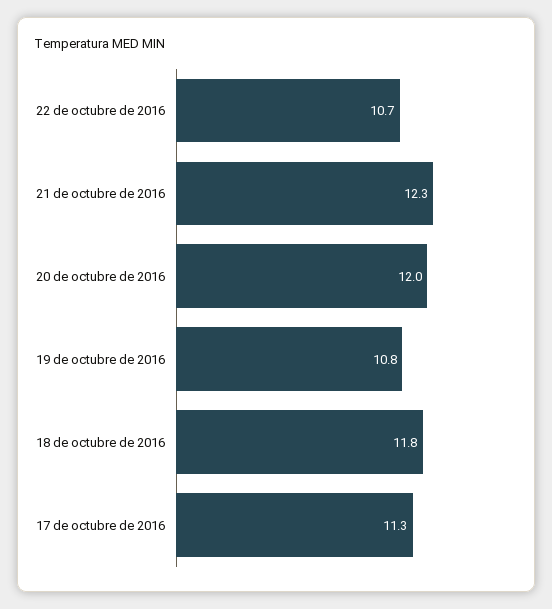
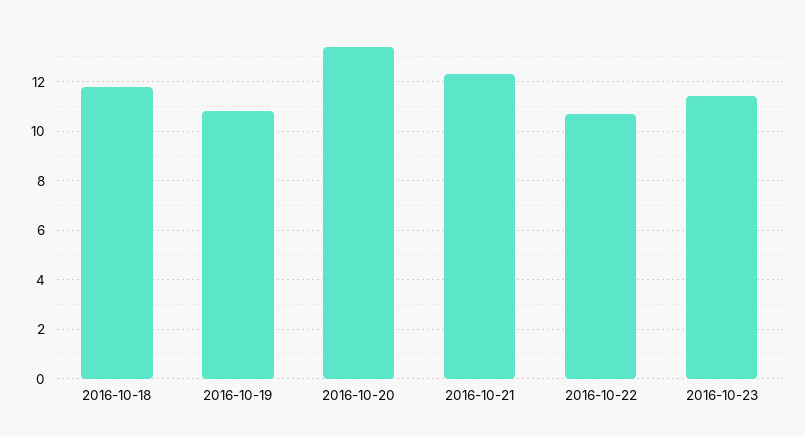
20 de octubre de 2016: 12 -> 13.5
17 de octubre de 2016: 11.3 -> none
2016-10-23: none -> 11.5

